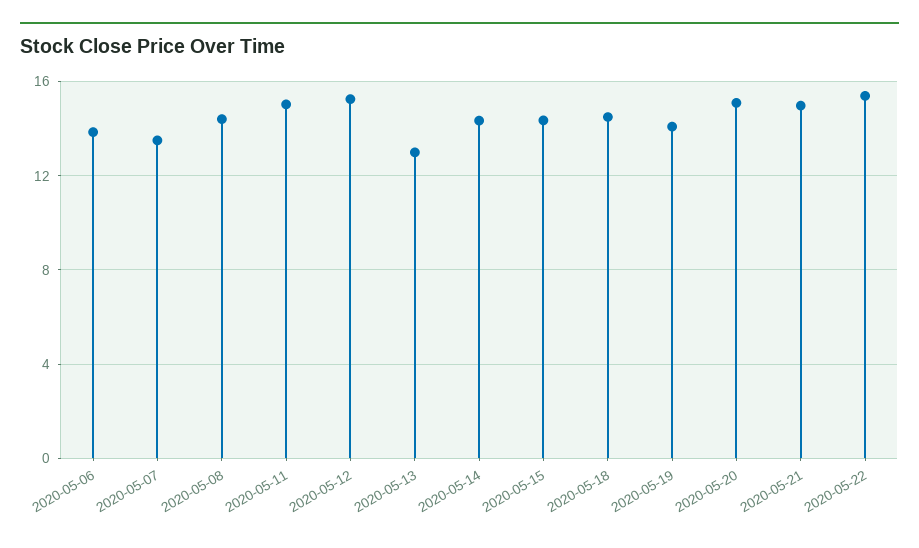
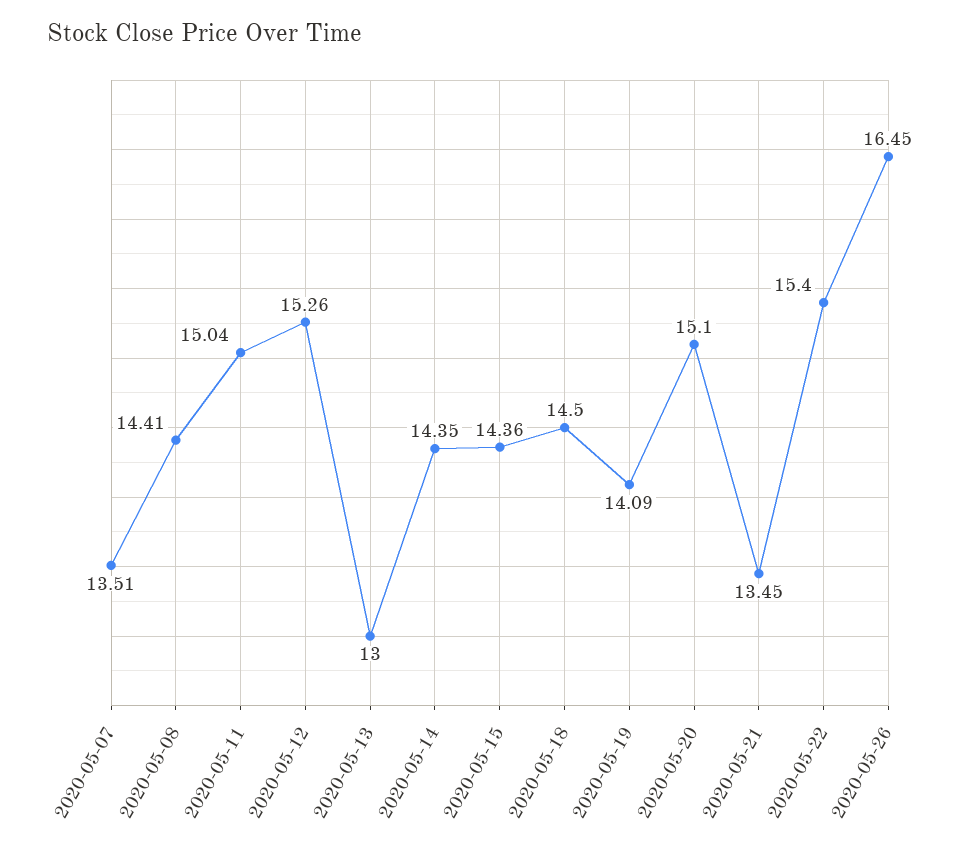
2020-05-06: 14 -> none
2020-05-21: 15 -> 13.45
2020-05-26: none -> 16.45

